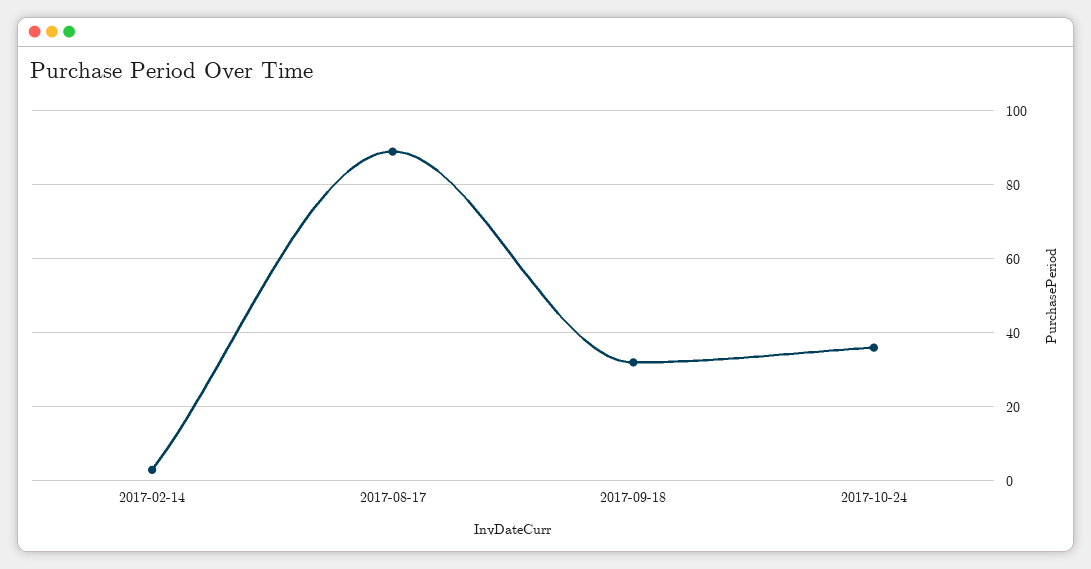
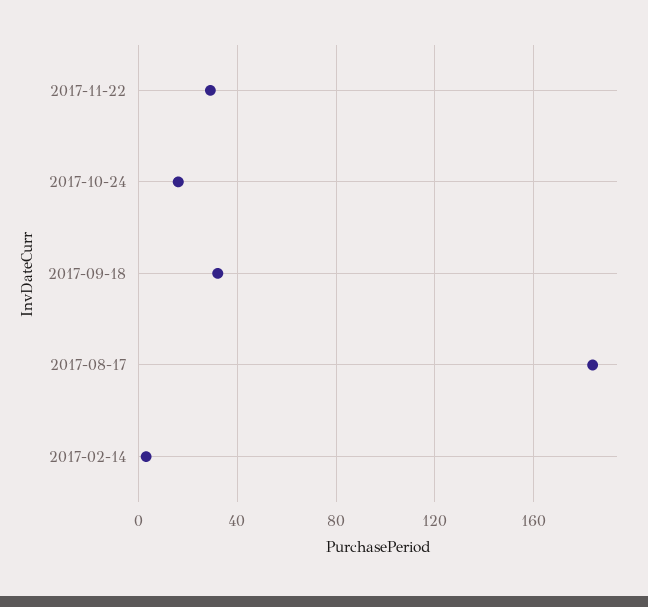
2017-08-17: 90 -> 185
2017-10-24: 35 -> 15
2017-11-22: none -> 30

